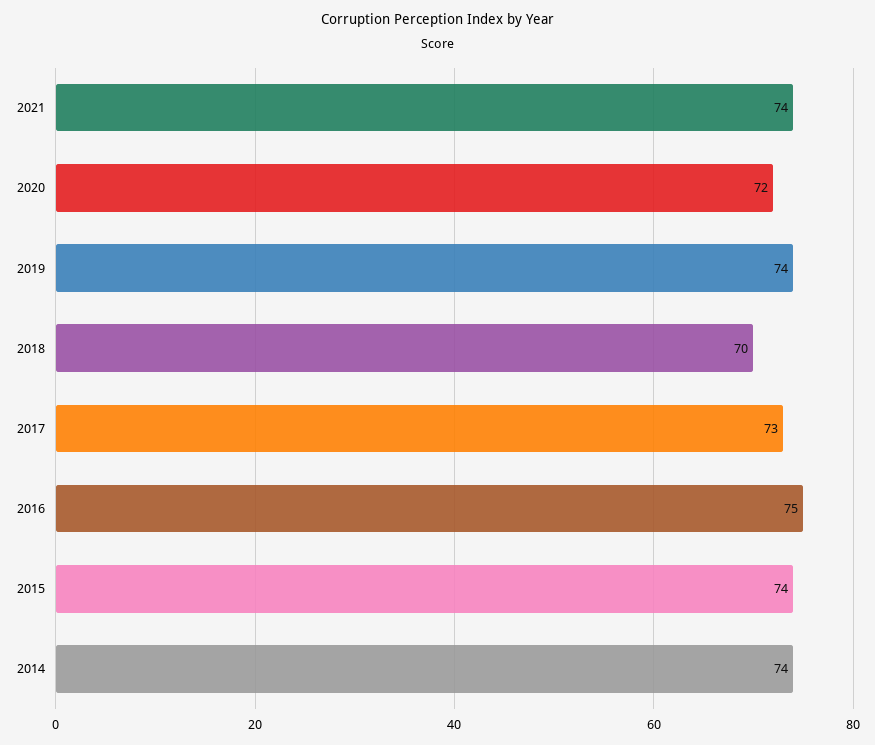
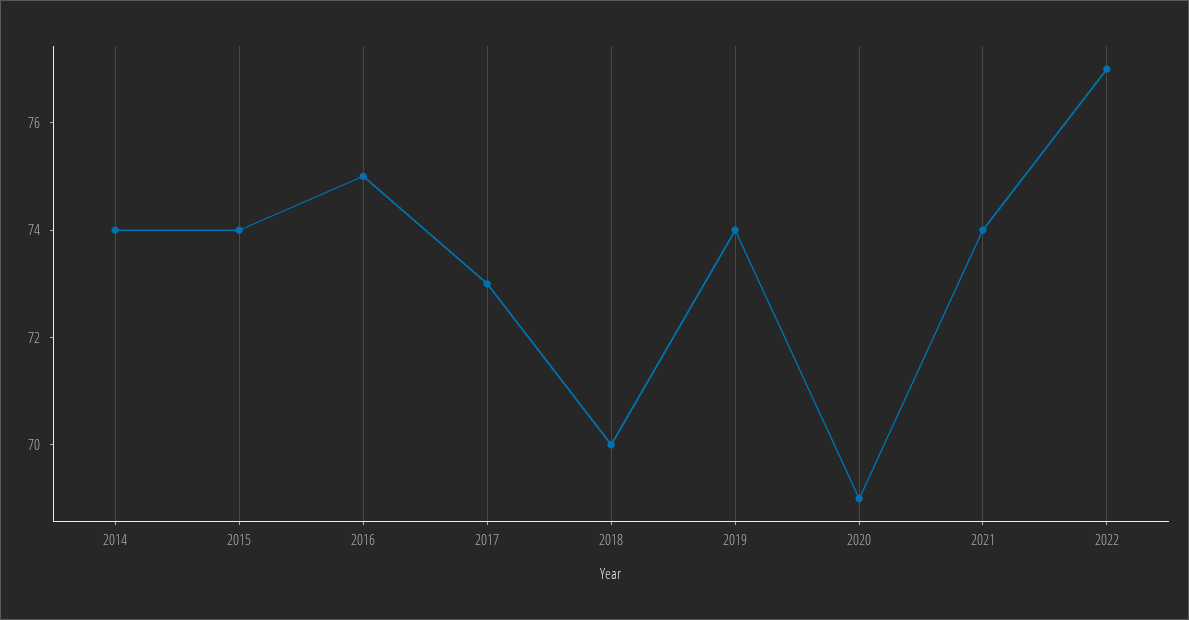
2020: 72 -> 69
2022: none -> 77

